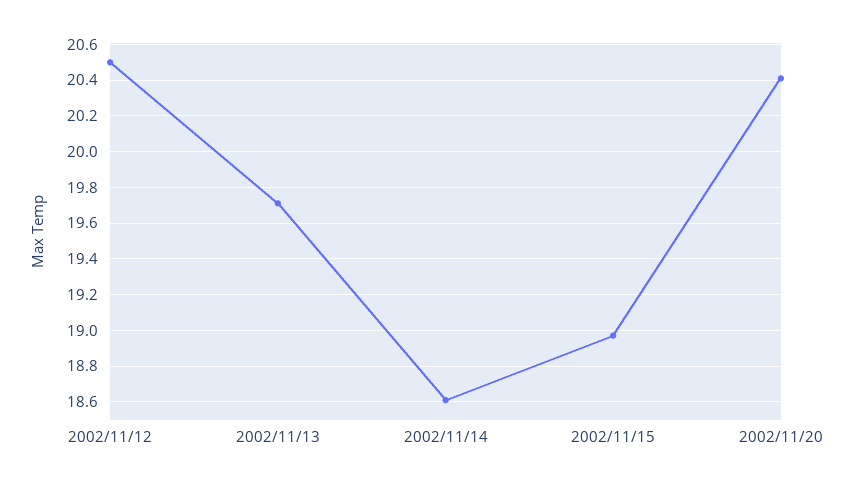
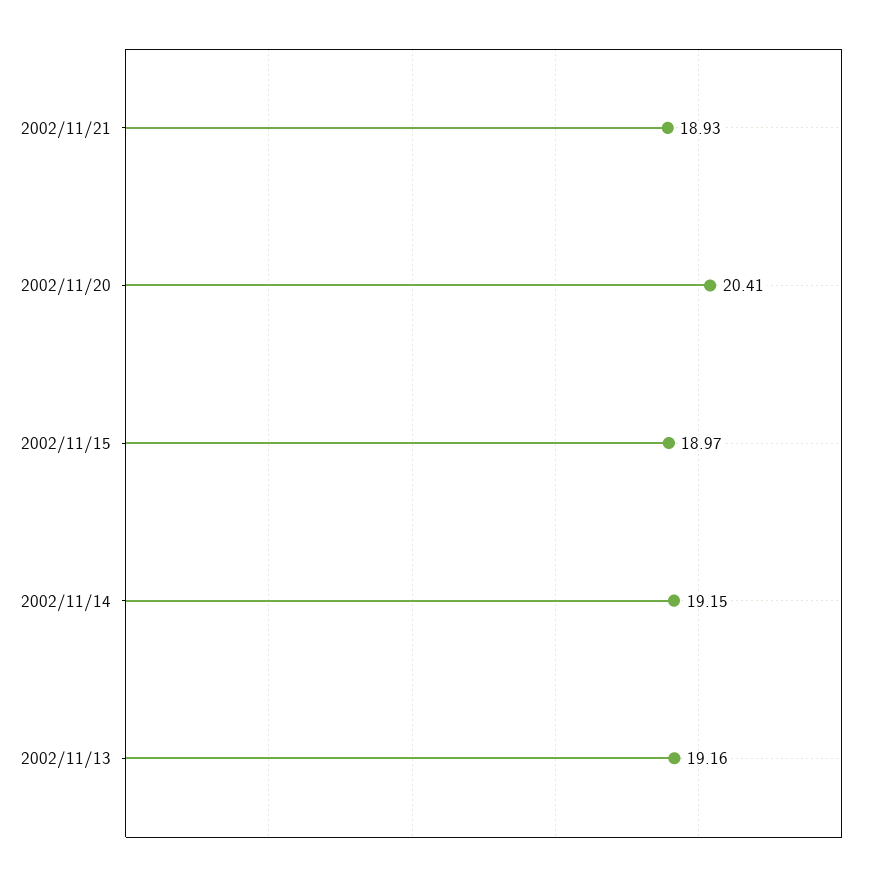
2002/11/12: 20.5 -> none
2002/11/13: 19.7 -> 19.16
2002/11/14: 18.6 -> 19.15
2002/11/21: none -> 18.93

